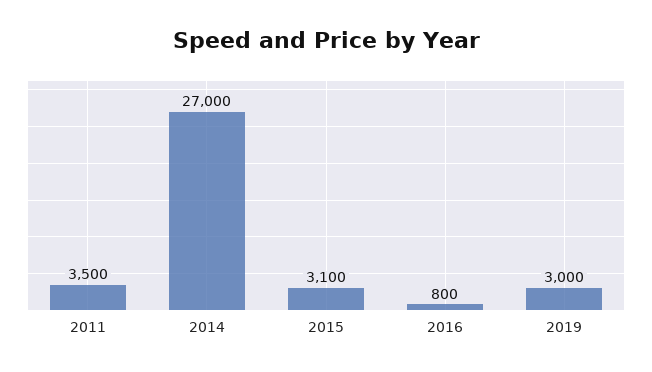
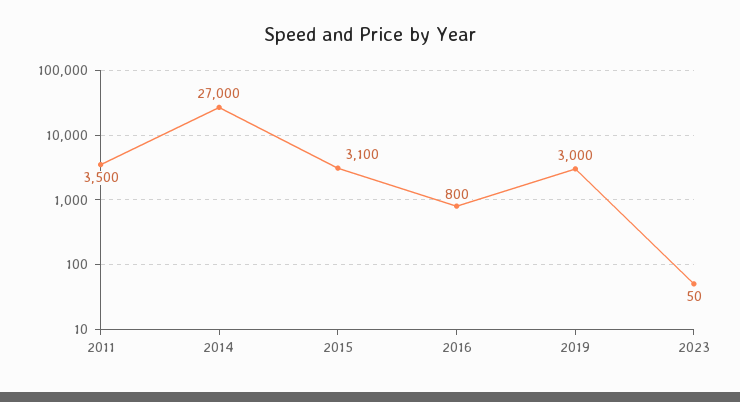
2023: none -> 50

